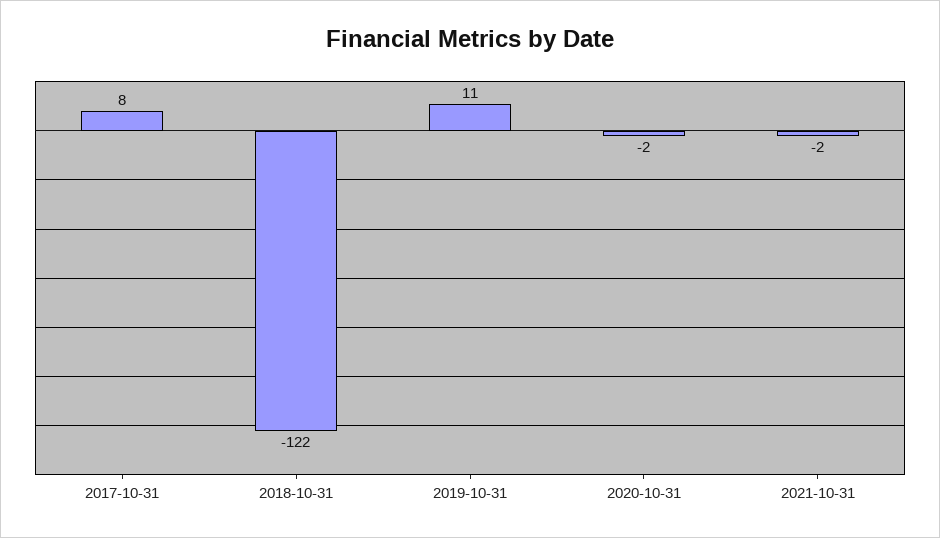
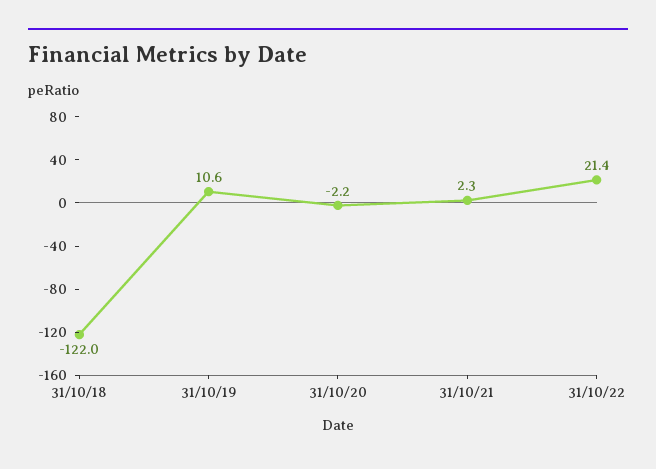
2017-10-31: 8 -> none
2021-10-31: -2 -> 2.3
31/10/22: none -> 21.4

